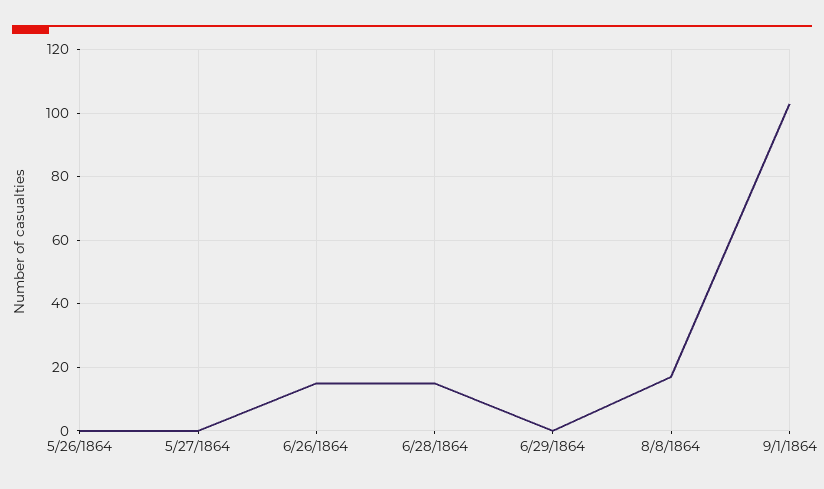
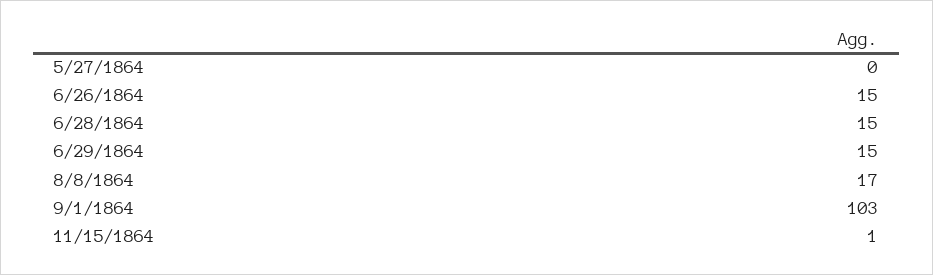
5/26/1864: 0 -> none
6/29/1864: 0 -> 15
11/15/1864: none -> 1

